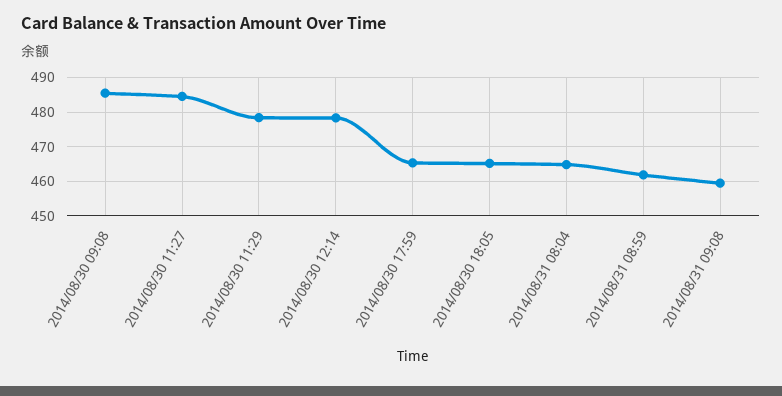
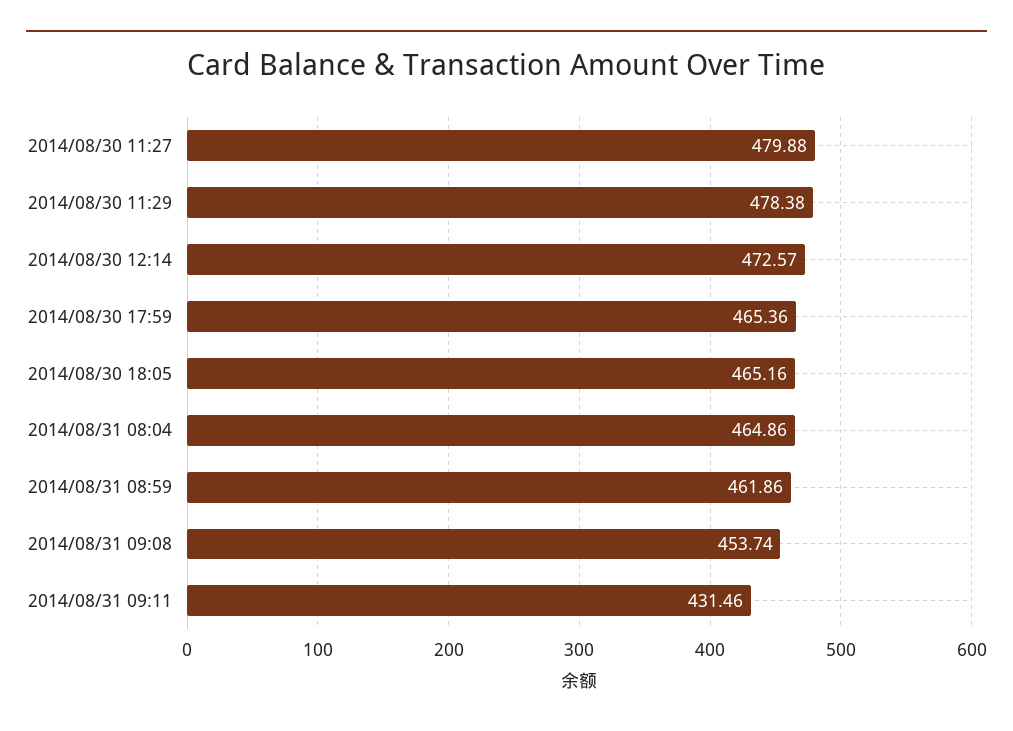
2014/08/30 09:08: 486 -> none
2014/08/30 11:27: 484 -> 479.88
2014/08/30 12:14: 478 -> 472.57
2014/08/31 09:08: 460 -> 453.74
2014/08/31 09:11: none -> 431.46

